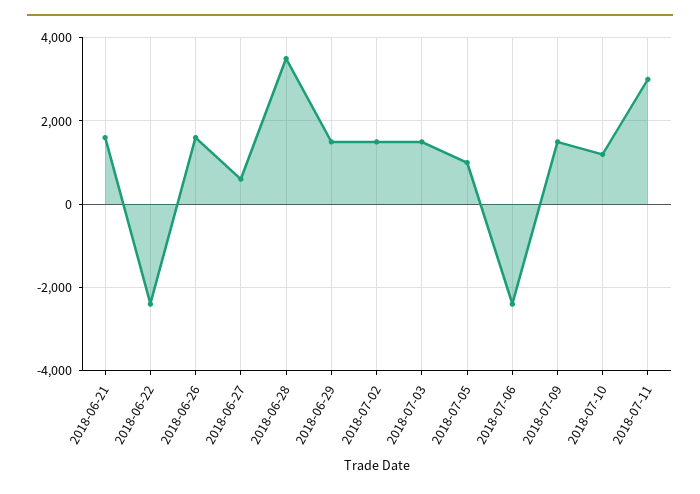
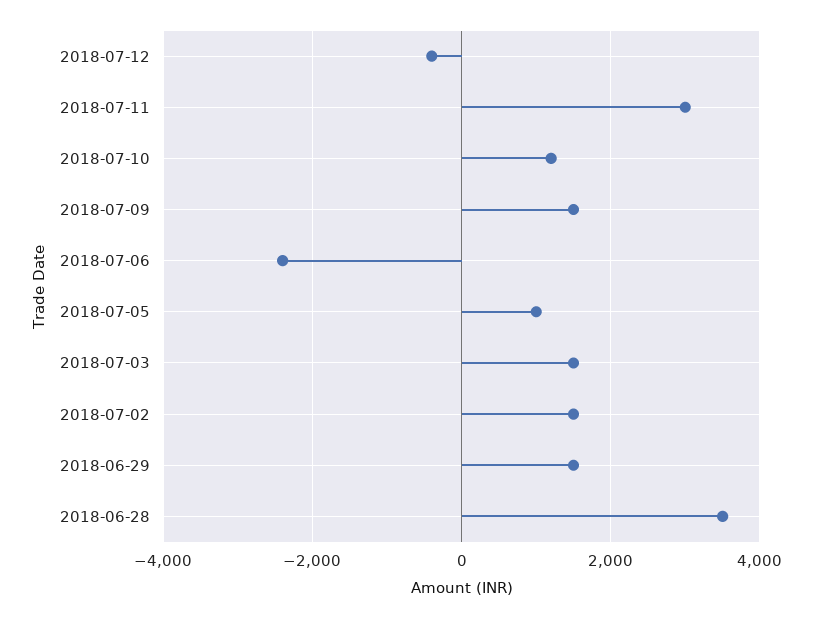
2018-06-21: 1600 -> none
2018-06-22: -2400 -> none
2018-06-26: 1600 -> none
2018-06-27: 600 -> none
2018-07-12: none -> -400

